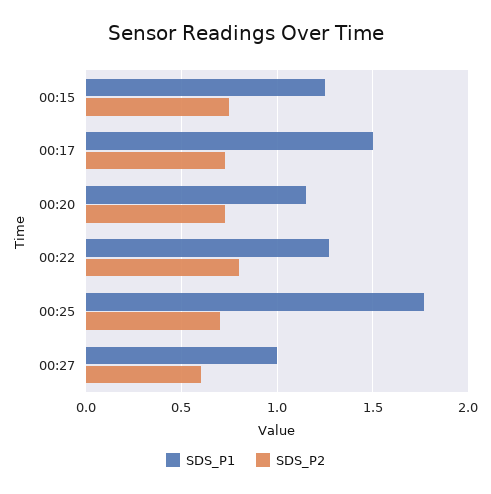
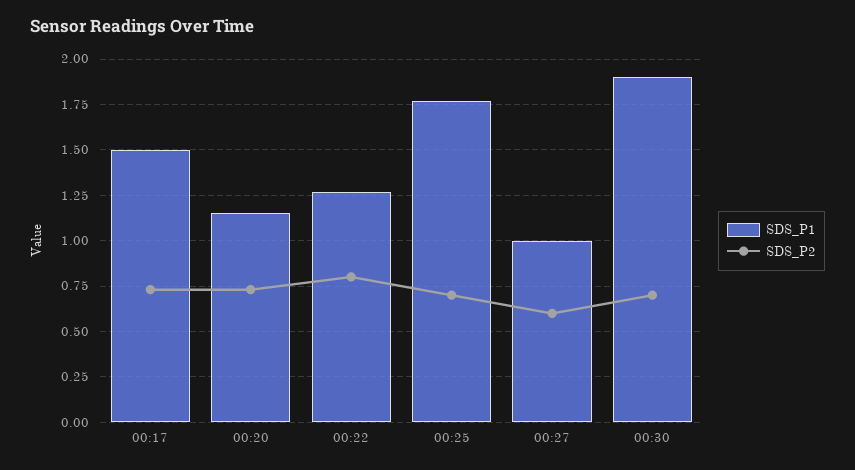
SDS_P1, 00:15: 1.25 -> none
SDS_P2, 00:15: 0.75 -> none
SDS_P1, 00:30: none -> 1.9
SDS_P2, 00:30: none -> 0.7

